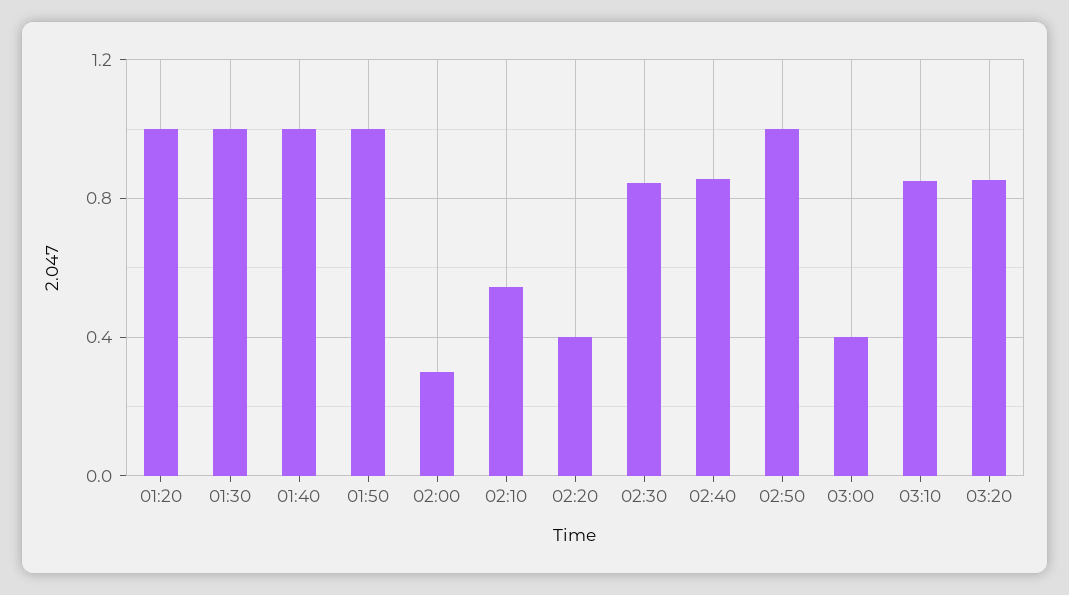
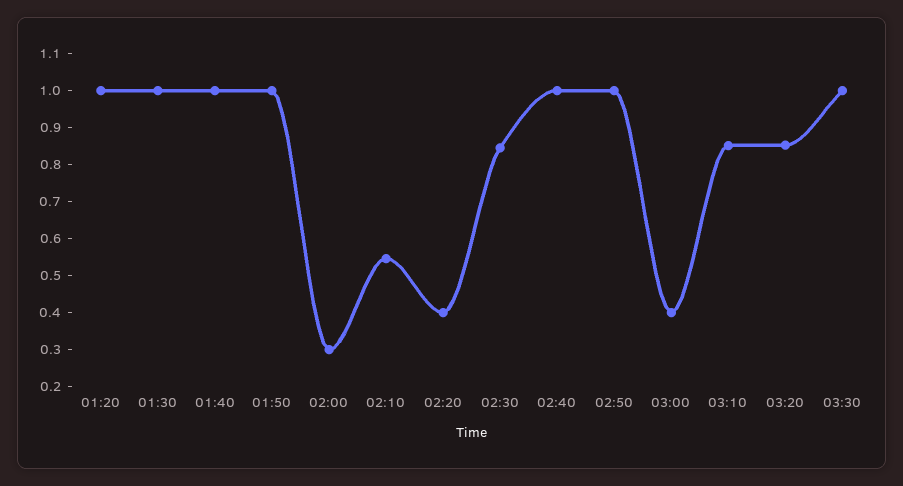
02:40: 0.85 -> 1
03:30: none -> 1

